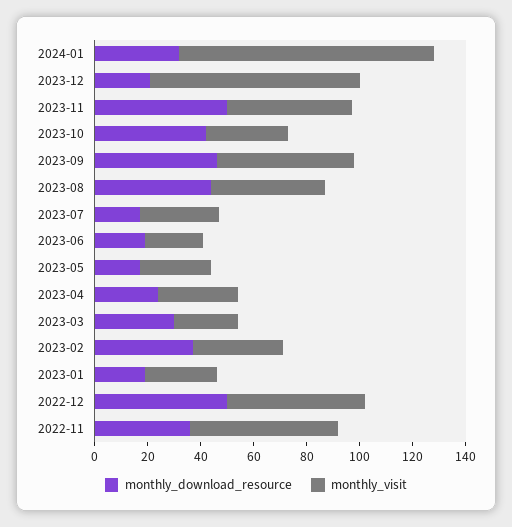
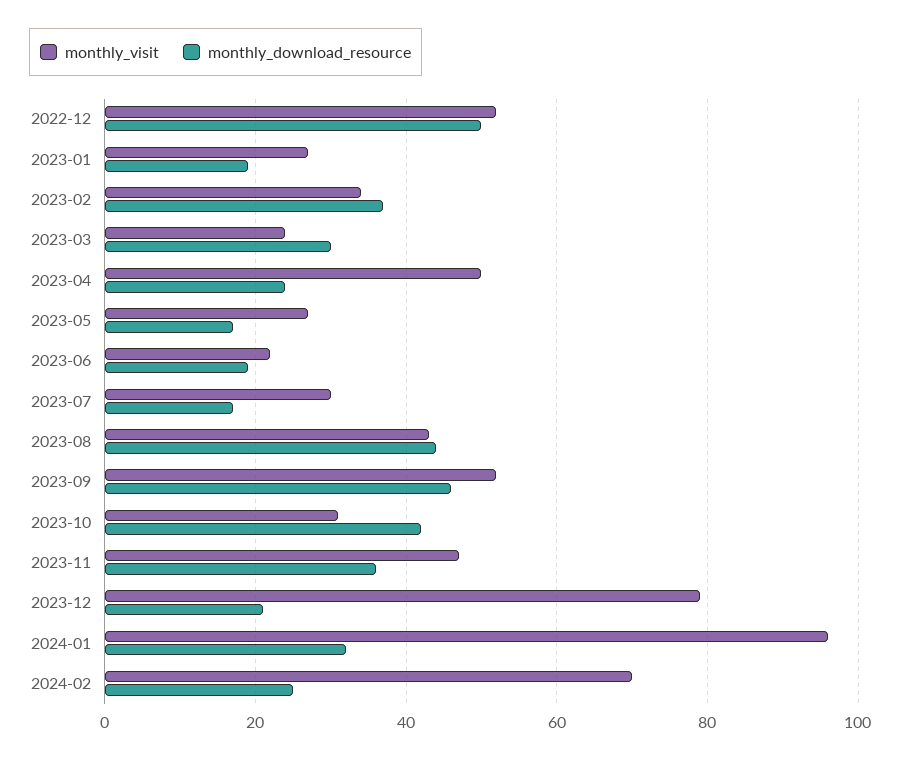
monthly_download_resource, 2023-11: 50 -> 35
monthly_visit, 2023-04: 30 -> 50
monthly_download_resource, 2022-11: 35 -> none
monthly_visit, 2022-11: 55 -> none
monthly_visit, 2024-02: none -> 70
monthly_download_resource, 2024-02: none -> 25

